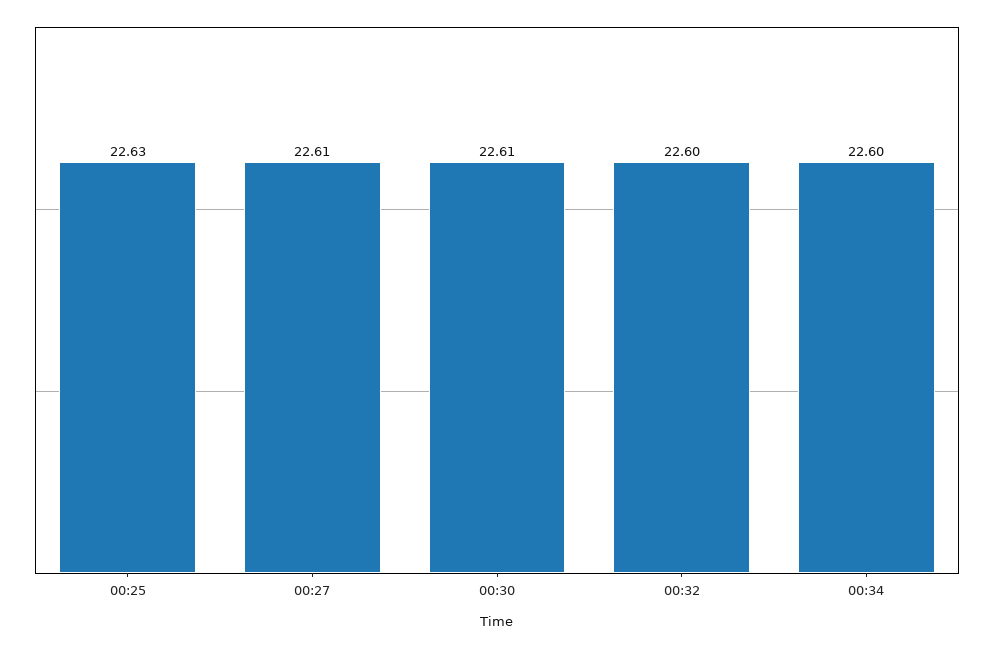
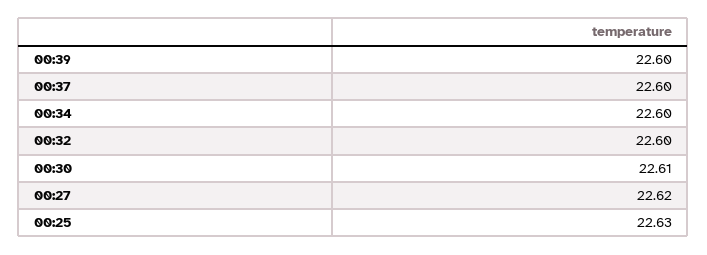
00:27: 22.61 -> 22.62
00:39: none -> 22.6
00:37: none -> 22.6

